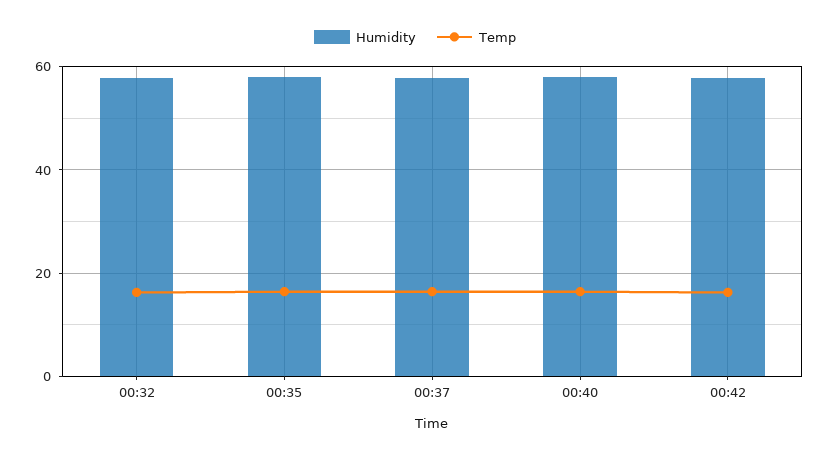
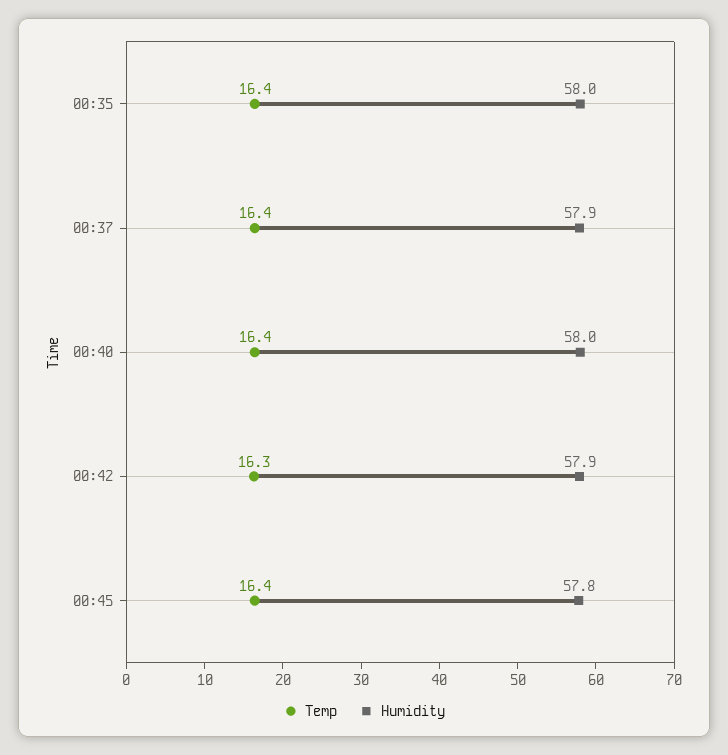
Humidity, 00:32: 58 -> none
Temp, 00:32: 16 -> none
Temp, 00:45: none -> 16.4
Humidity, 00:45: none -> 57.8

